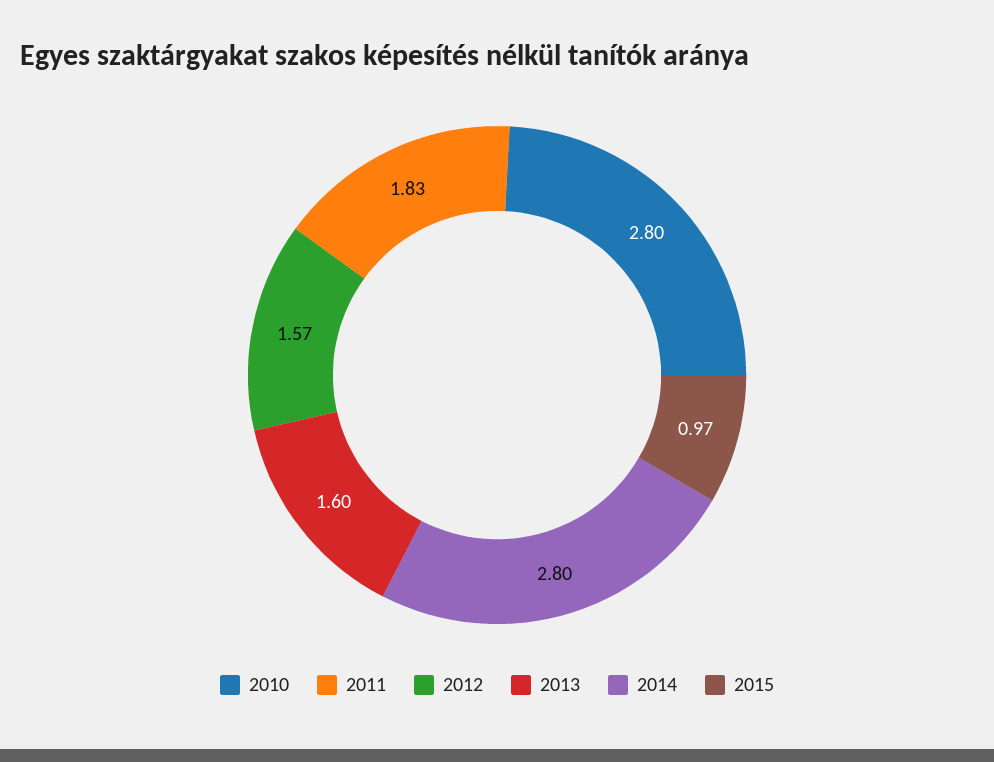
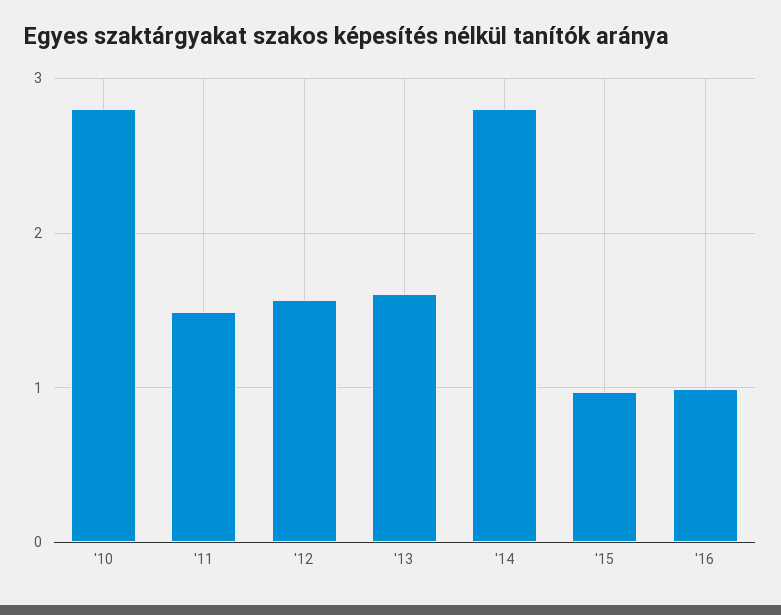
2011: 1.83 -> 1.5
'16: none -> 1

